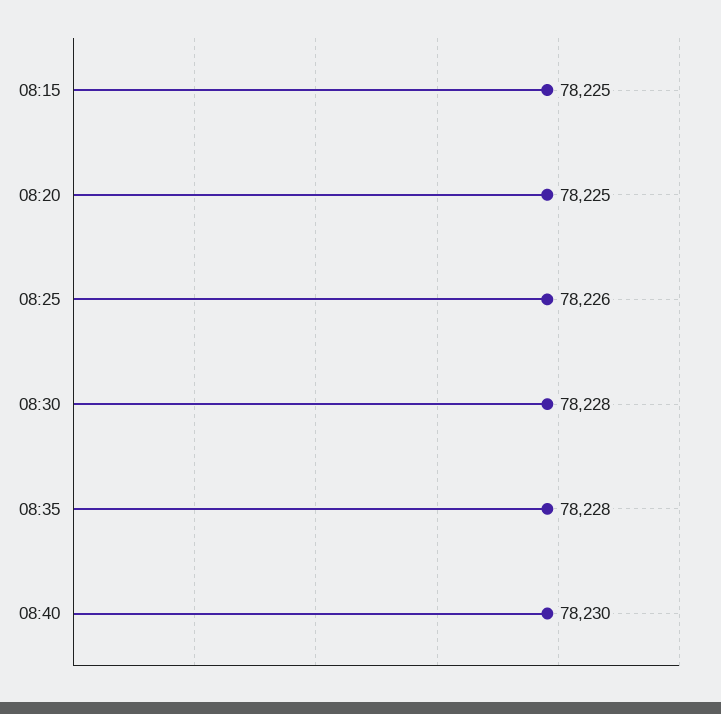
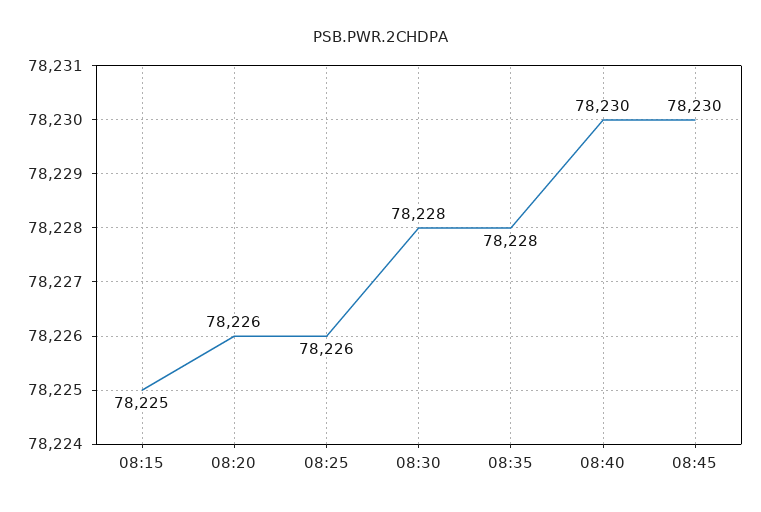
08:20: 78225 -> 78226
08:45: none -> 78230

